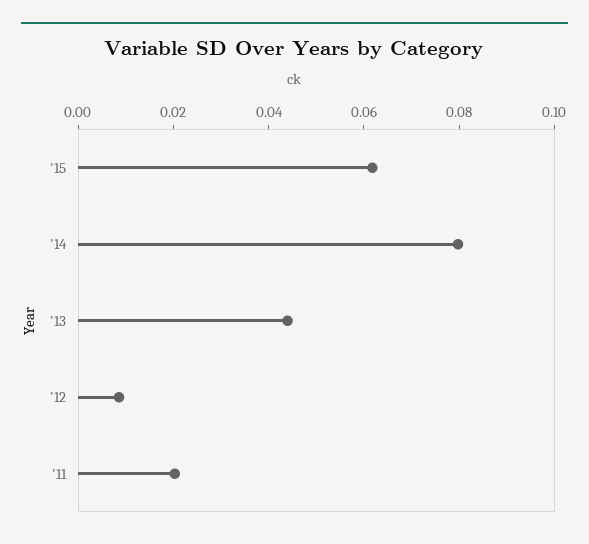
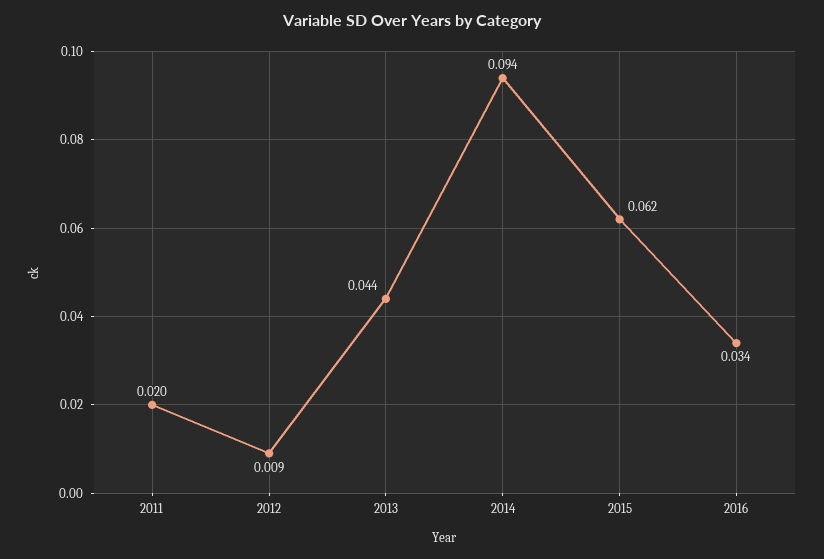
'14: 0.08 -> 0.094
2016: none -> 0.034

